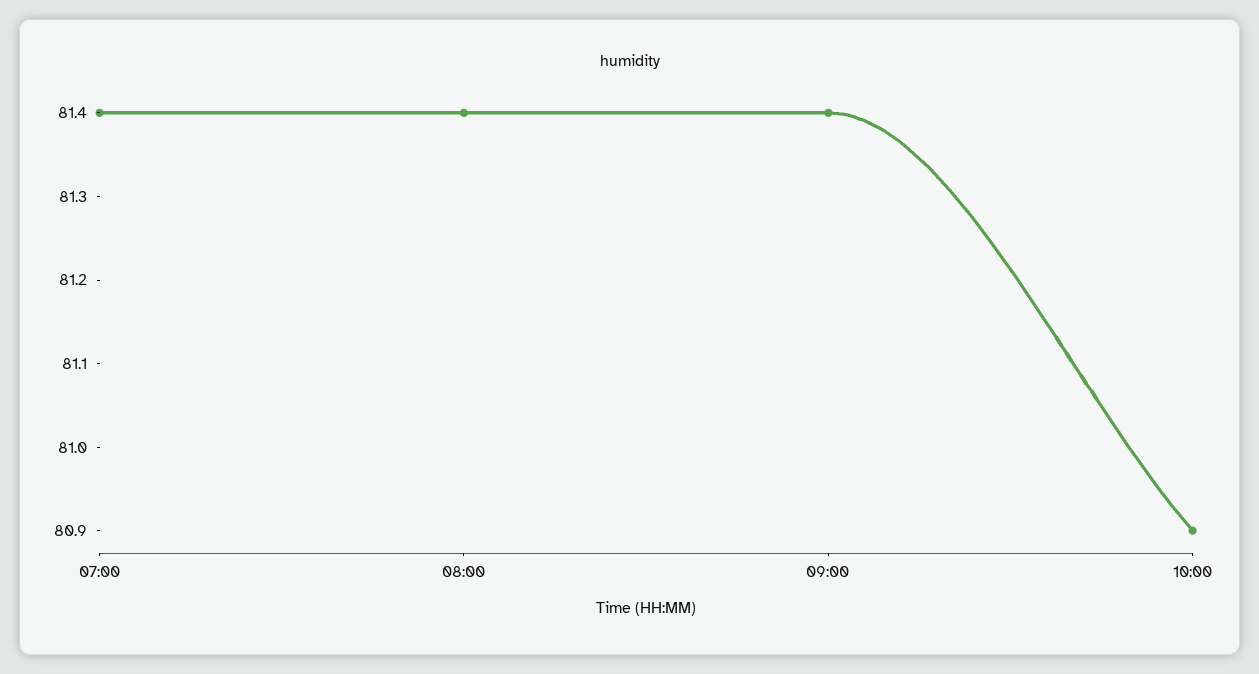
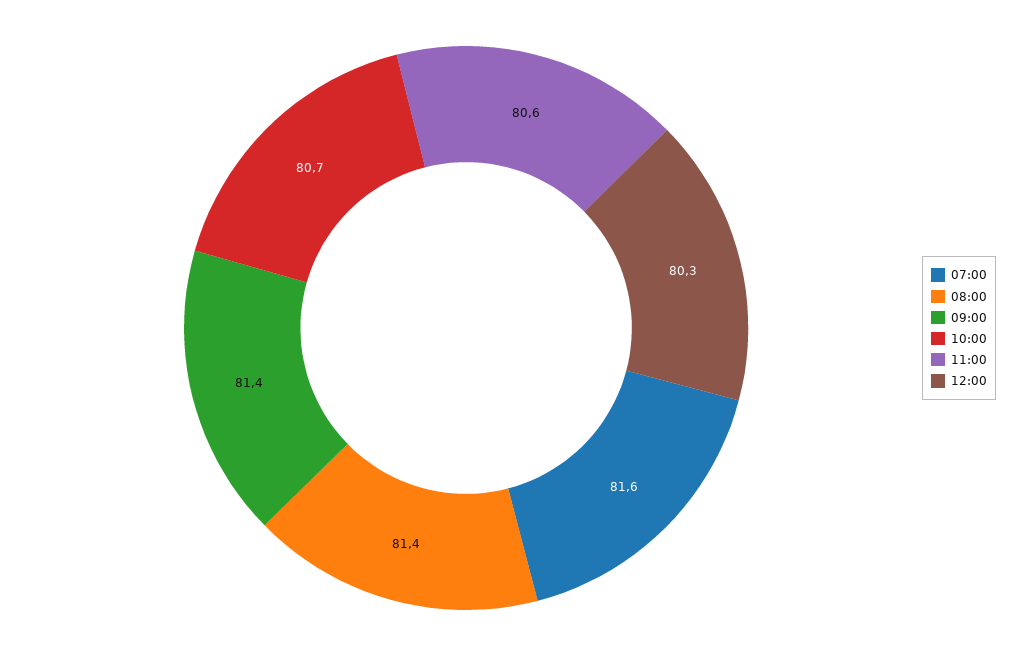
07:00: 81.4 -> 81.6
10:00: 80.9 -> 80.7
11:00: none -> 80.6
12:00: none -> 80.3

